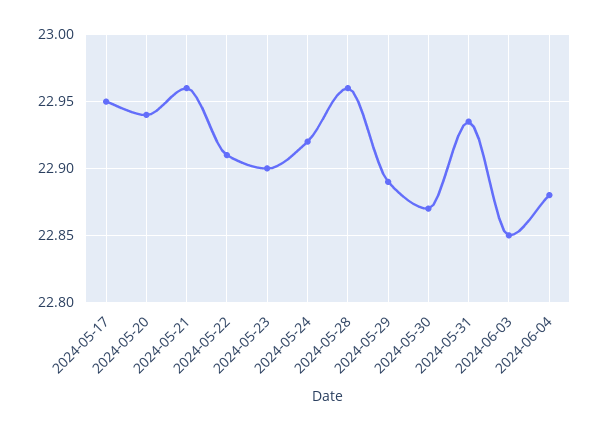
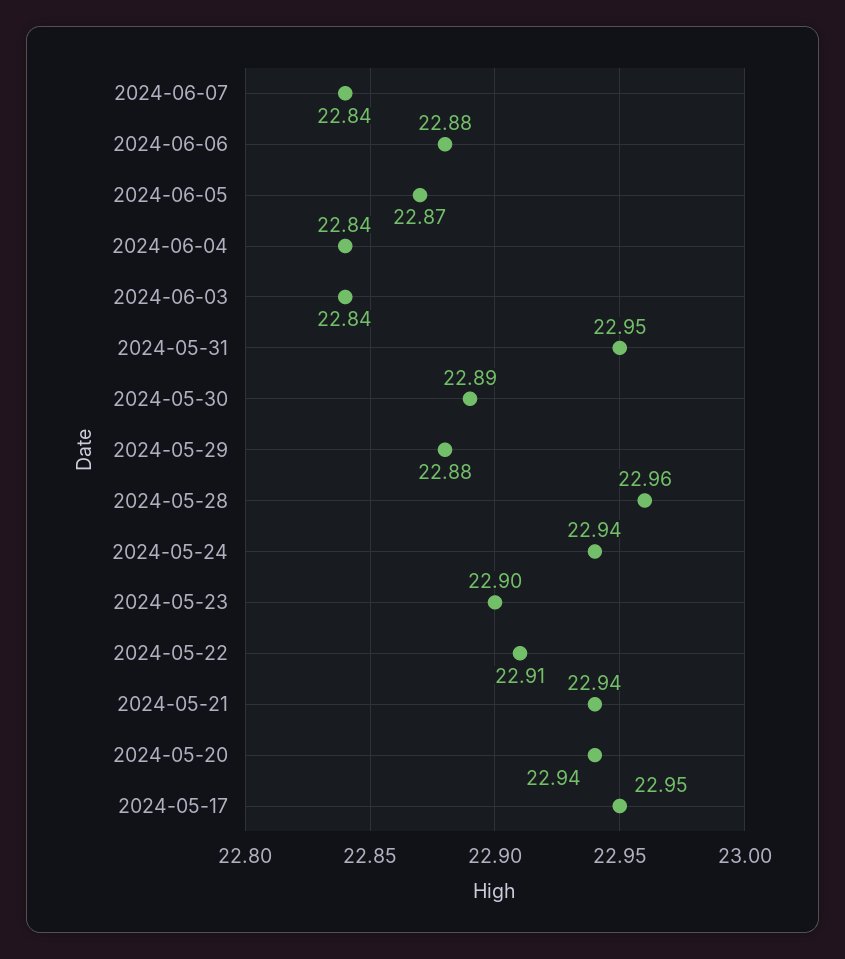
2024-05-21: 22.96 -> 22.94
2024-05-24: 22.92 -> 22.94
2024-05-29: 22.89 -> 22.88
2024-05-30: 22.87 -> 22.89
2024-05-31: 22.935 -> 22.95
2024-06-03: 22.85 -> 22.84
2024-06-04: 22.88 -> 22.84
2024-06-07: none -> 22.84
2024-06-06: none -> 22.88
2024-06-05: none -> 22.87

